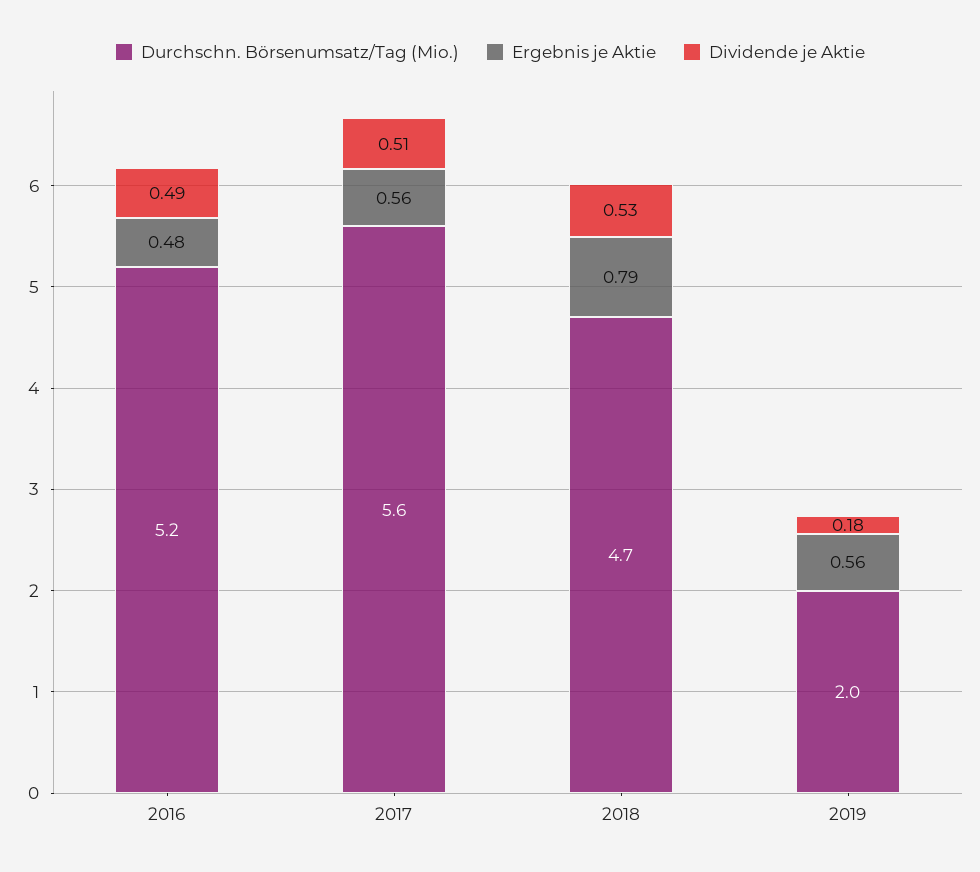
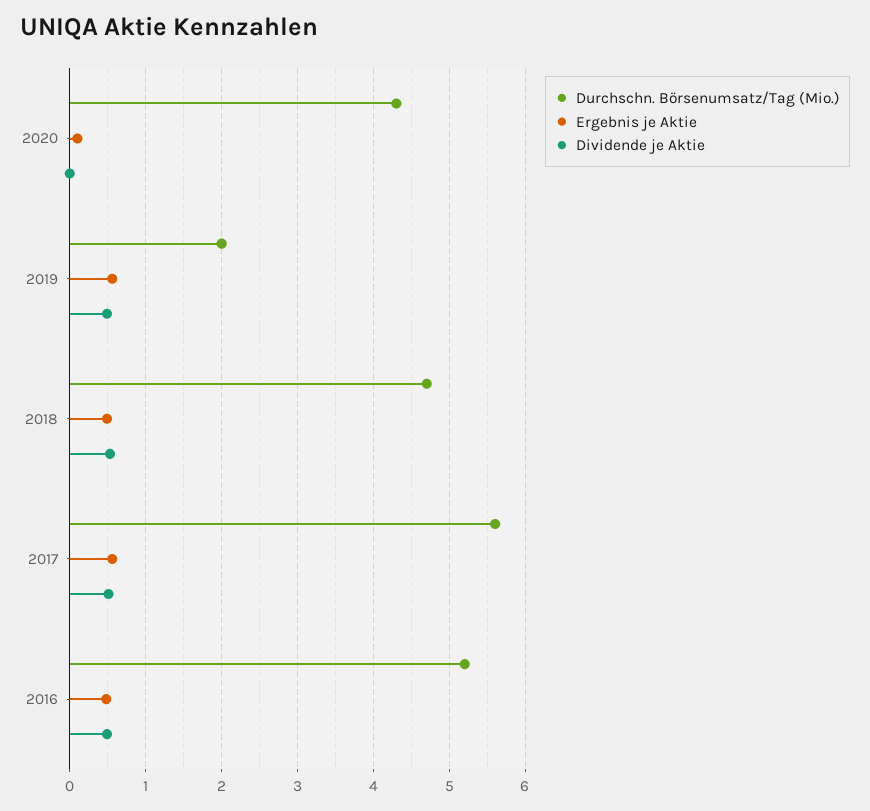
Ergebnis je Aktie, 2018: 0.79 -> 0.5
Dividende je Aktie, 2019: 0.18 -> 0.5
Durchschn. Börsenumsatz/Tag (Mio.), 2020: none -> 4.3
Ergebnis je Aktie, 2020: none -> 0.1
Dividende je Aktie, 2020: none -> 0

